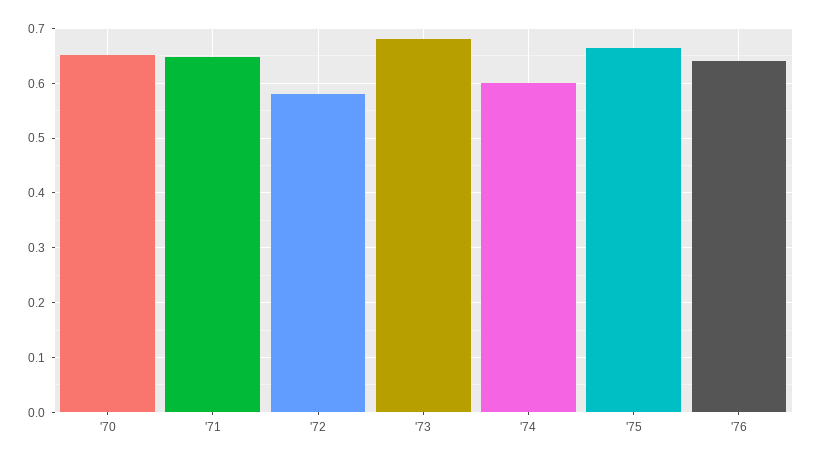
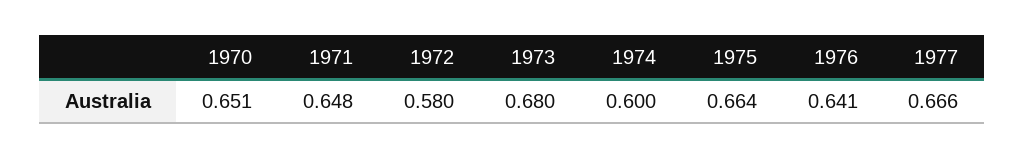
1977: none -> 0.666

